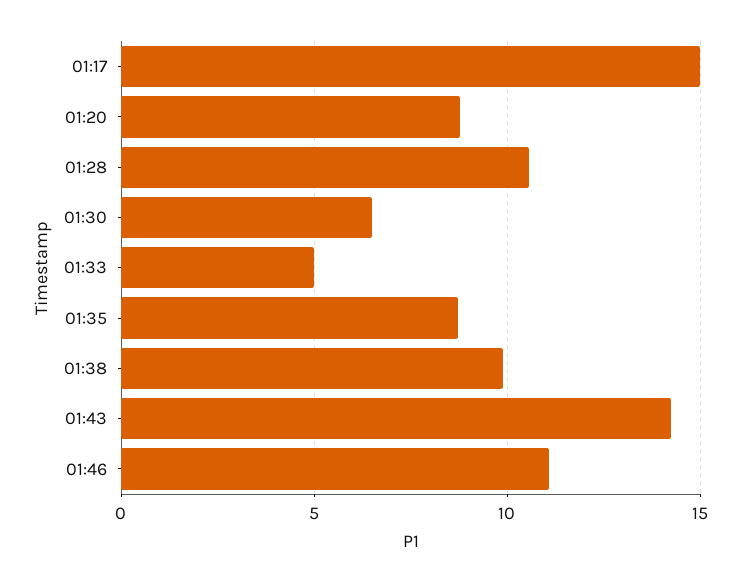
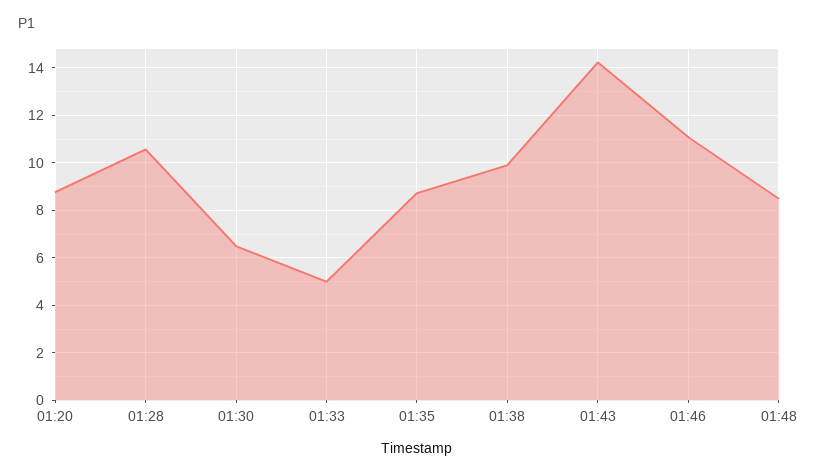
01:17: 15 -> none
01:48: none -> 8.5

